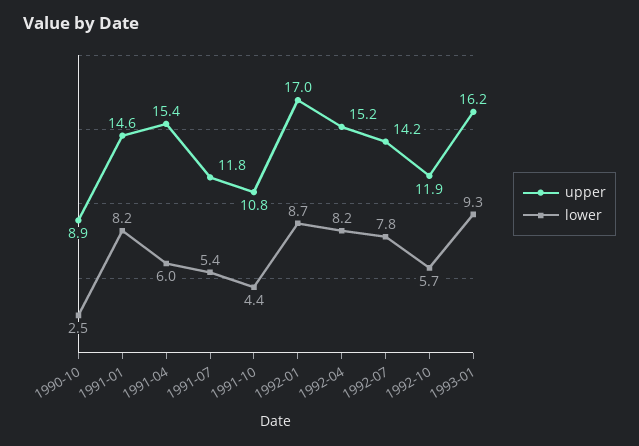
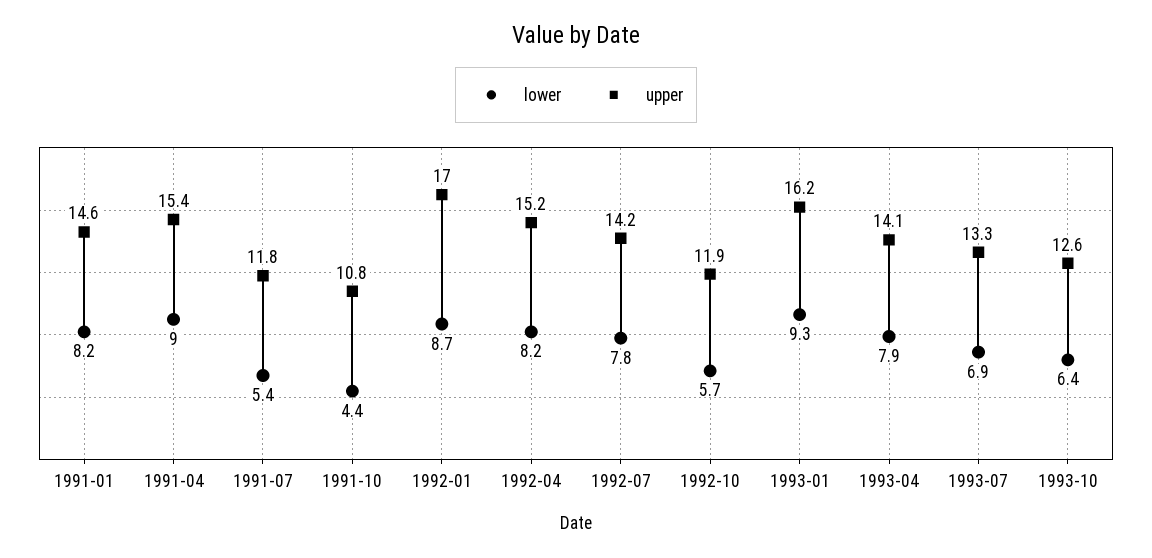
upper, 1990-10: 8.9 -> none
lower, 1990-10: 2.5 -> none
lower, 1991-04: 6 -> 9
lower, 1993-04: none -> 7.9
upper, 1993-04: none -> 14.1
lower, 1993-07: none -> 6.9
upper, 1993-07: none -> 13.3
lower, 1993-10: none -> 6.4
upper, 1993-10: none -> 12.6

